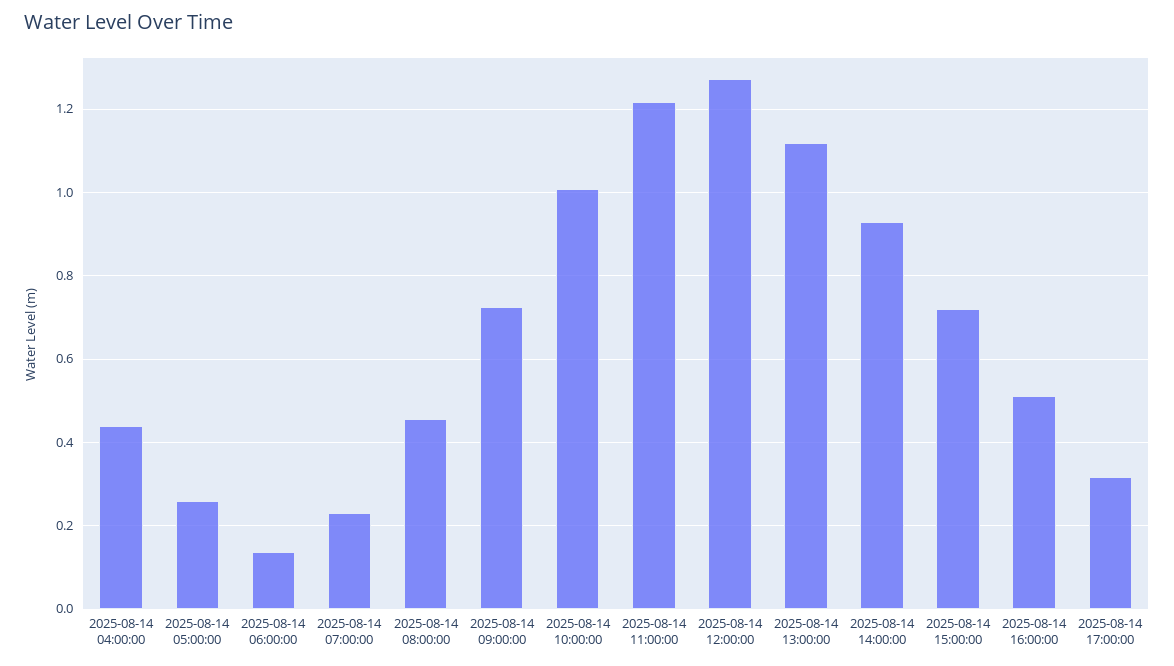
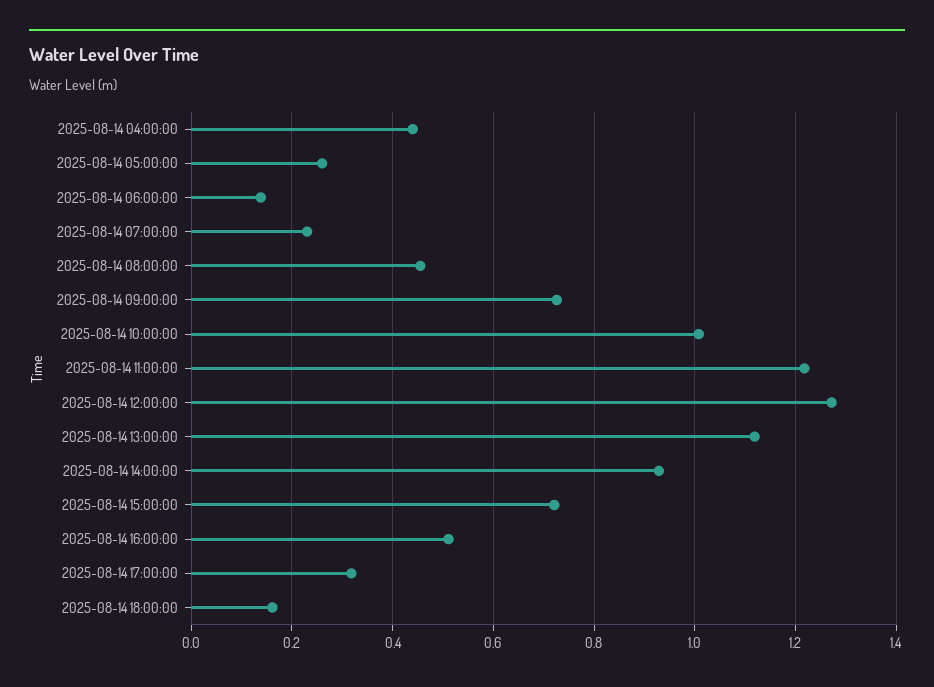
2025-08-14 18:00:00: none -> 0.16

